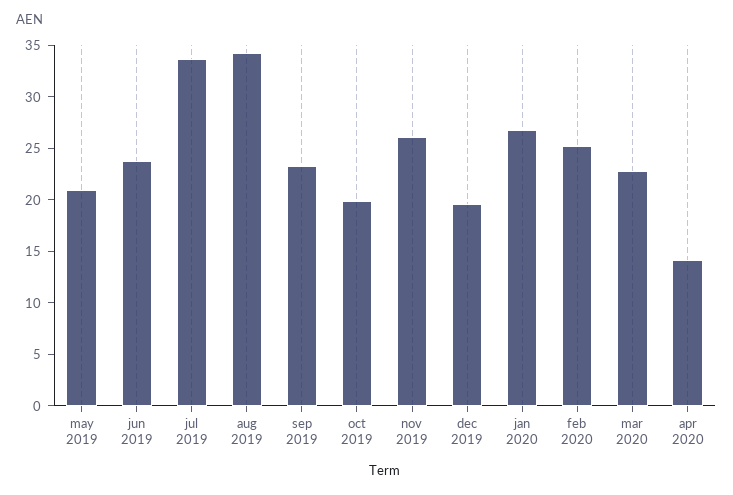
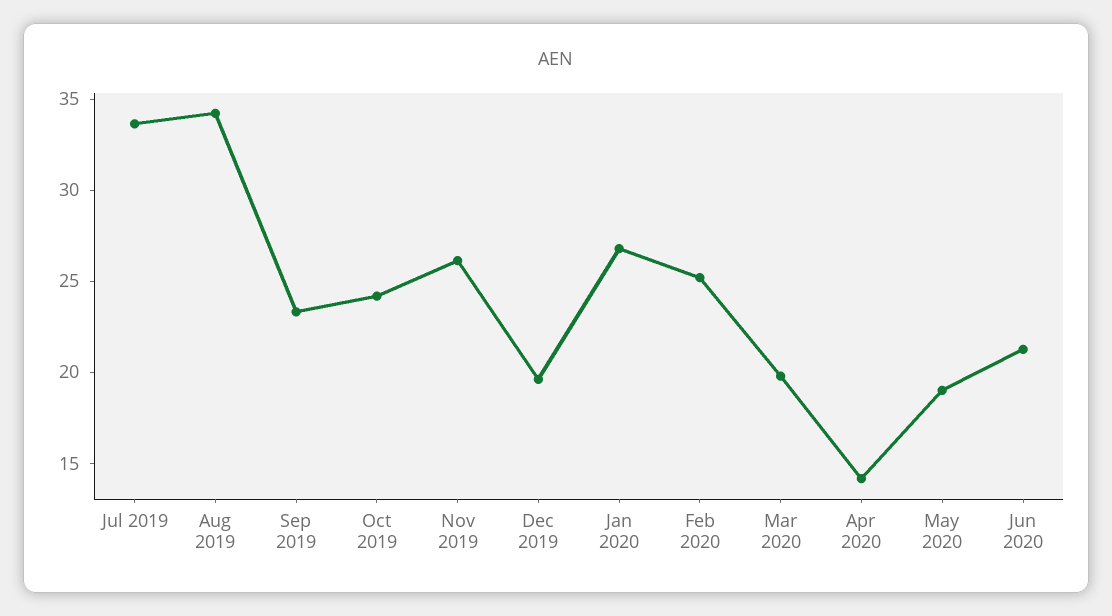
may 2019: 21 -> none
jun 2019: 24 -> none
oct 2019: 20 -> 24
mar 2020: 23 -> 20
May 2020: none -> 19
Jun 2020: none -> 21

